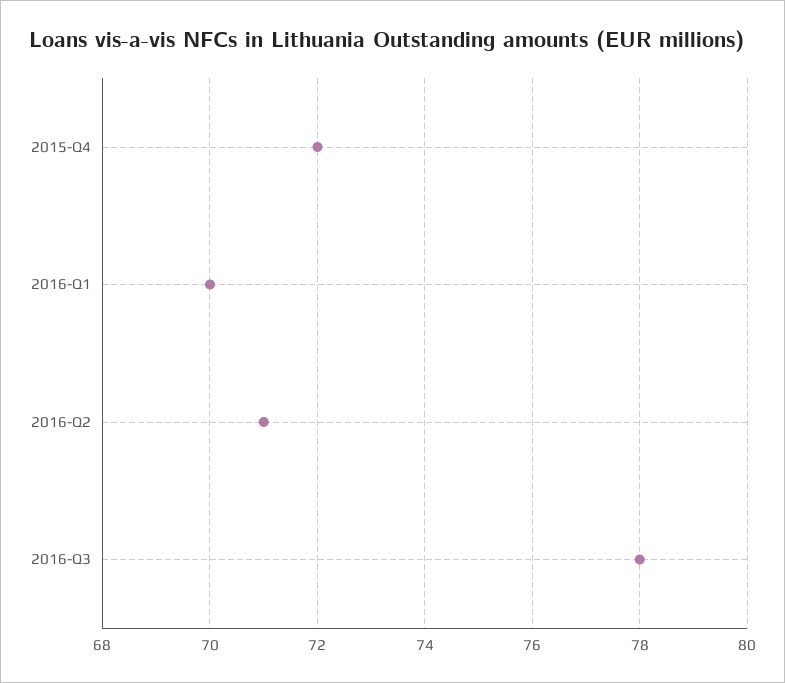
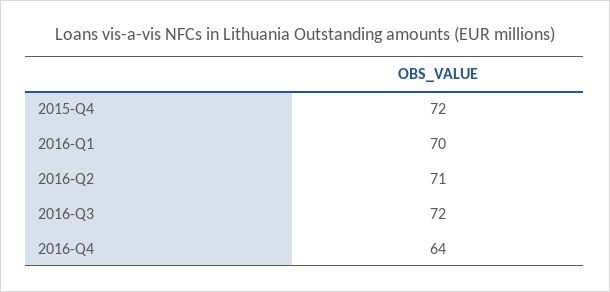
2016-Q3: 78 -> 72
2016-Q4: none -> 64

